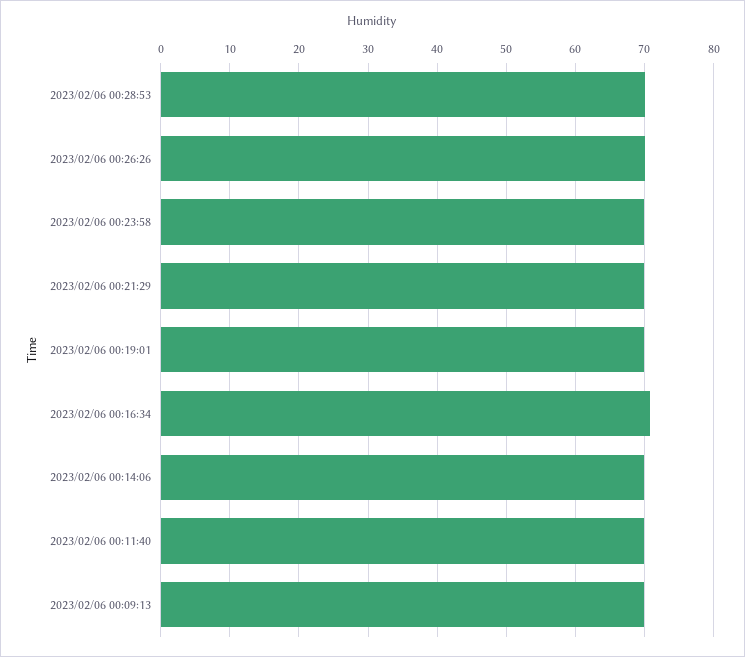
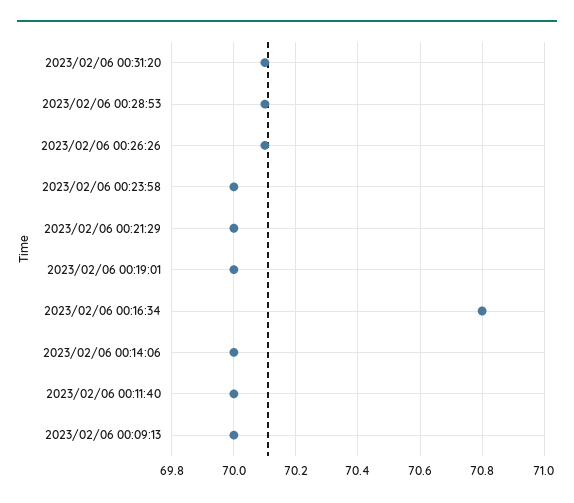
2023/02/06 00:31:20: none -> 70.1

